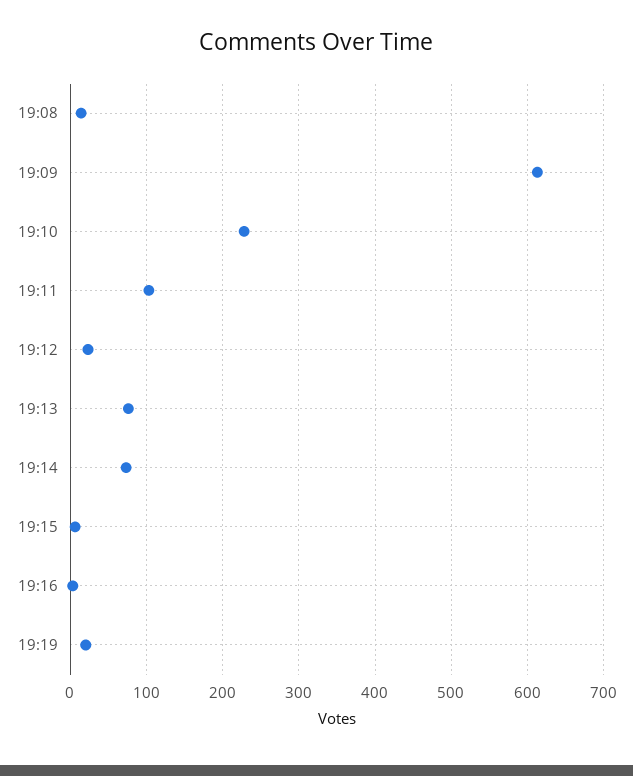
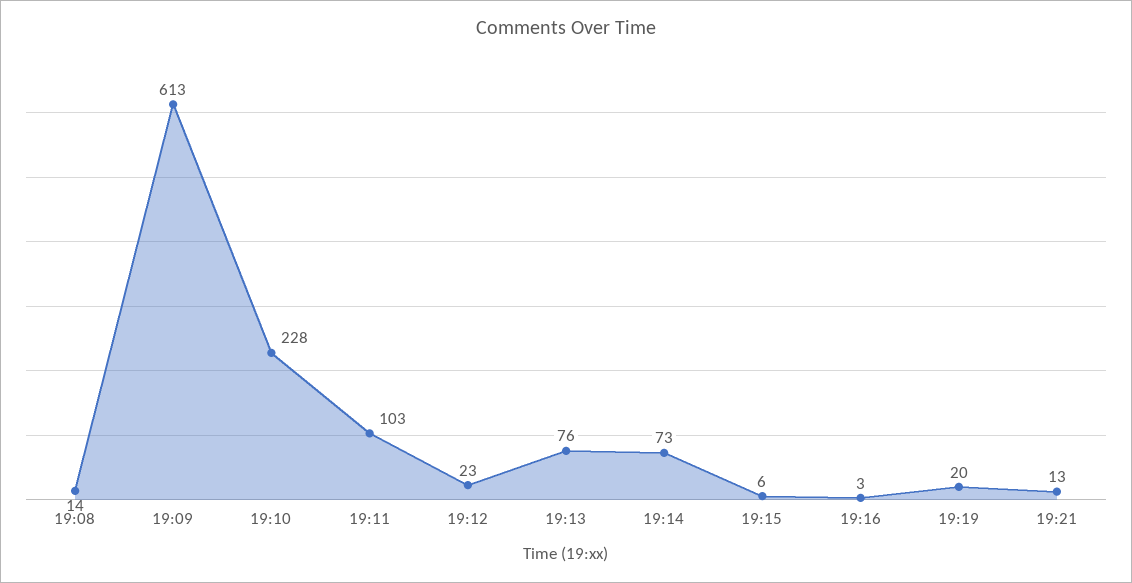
19:21: none -> 13

